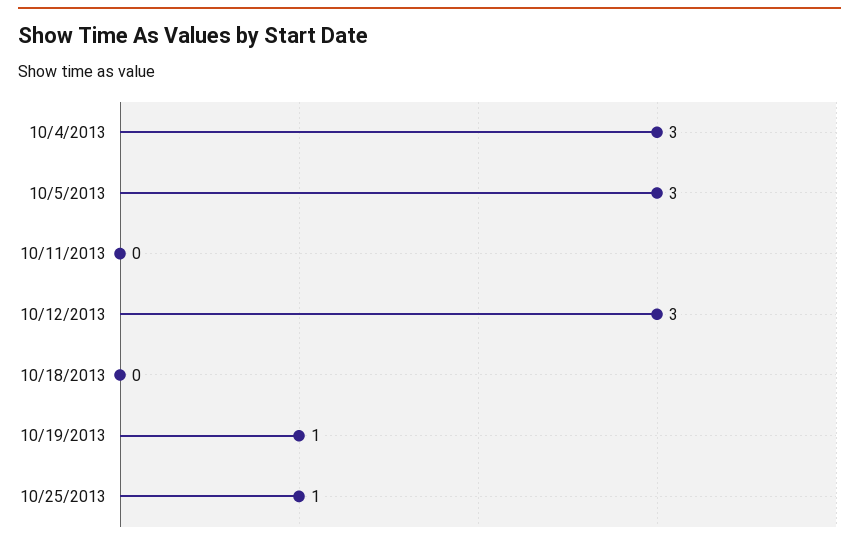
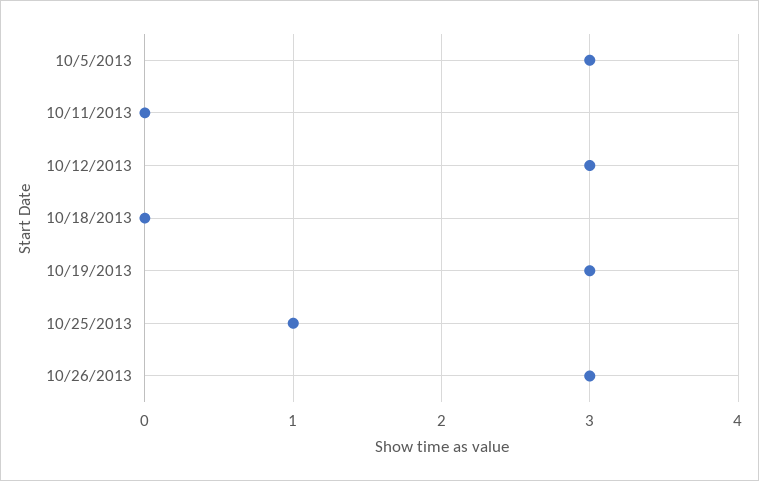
10/4/2013: 3 -> none
10/19/2013: 1 -> 3
10/26/2013: none -> 3

